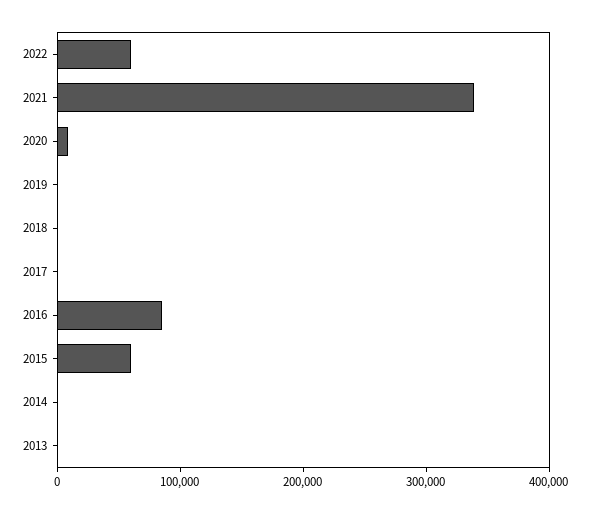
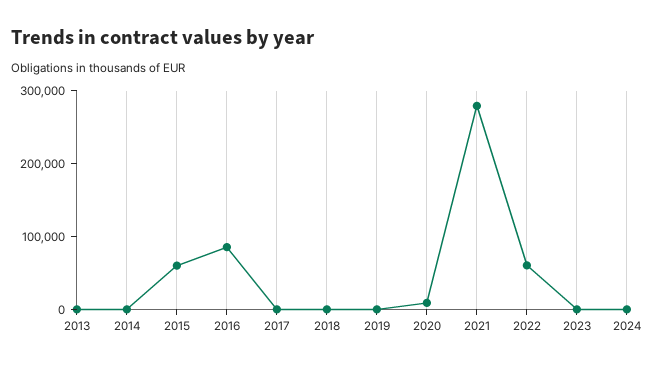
2021: 340000 -> 280000
2023: none -> 0
2024: none -> 0

